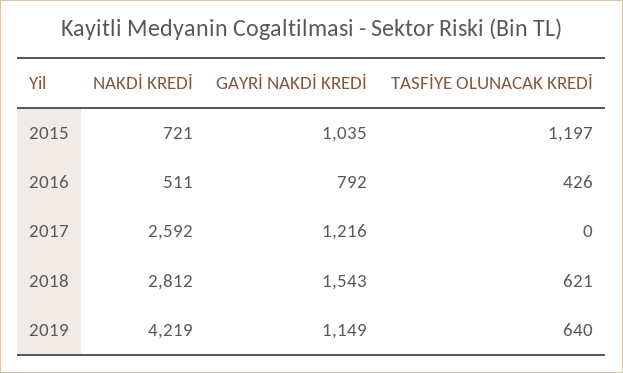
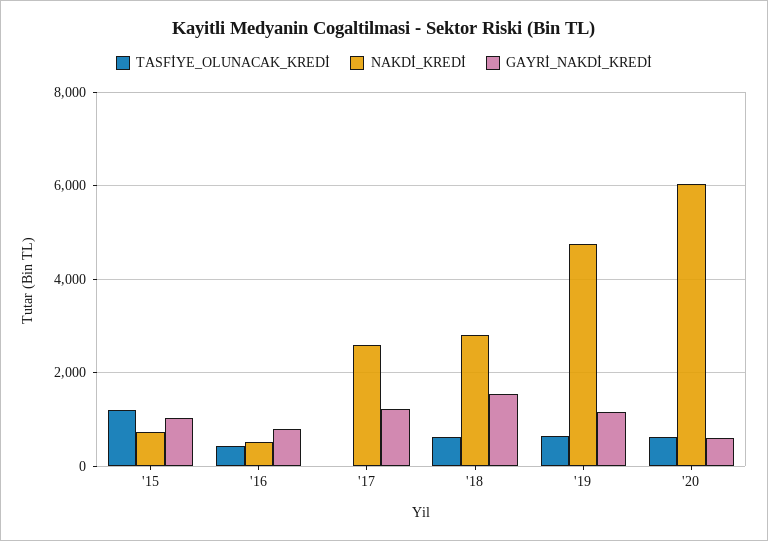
NAKDİ KREDİ, 2019: 4219 -> 4800
TASFİYE OLUNACAK KREDİ, '20: none -> 600
NAKDİ KREDİ, '20: none -> 6000
GAYRİ NAKDİ KREDİ, '20: none -> 600

